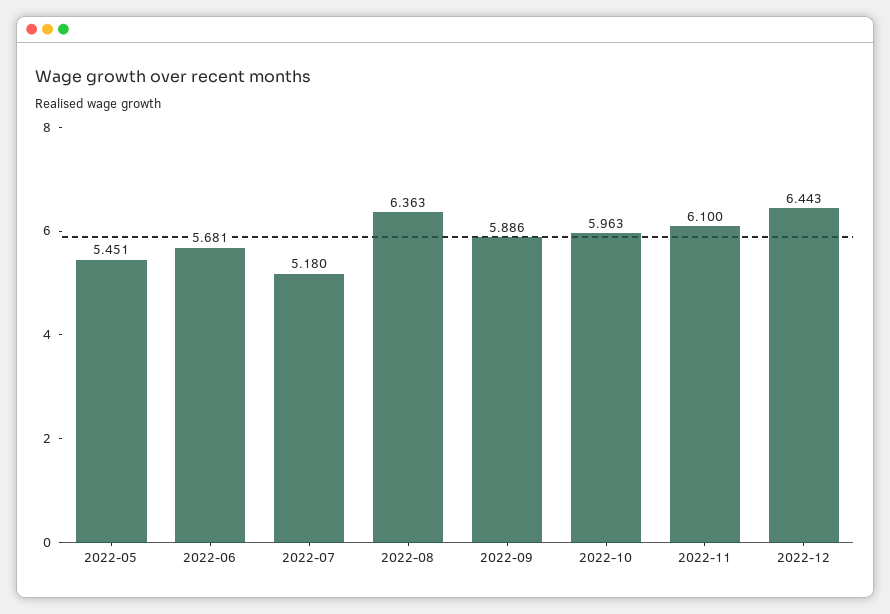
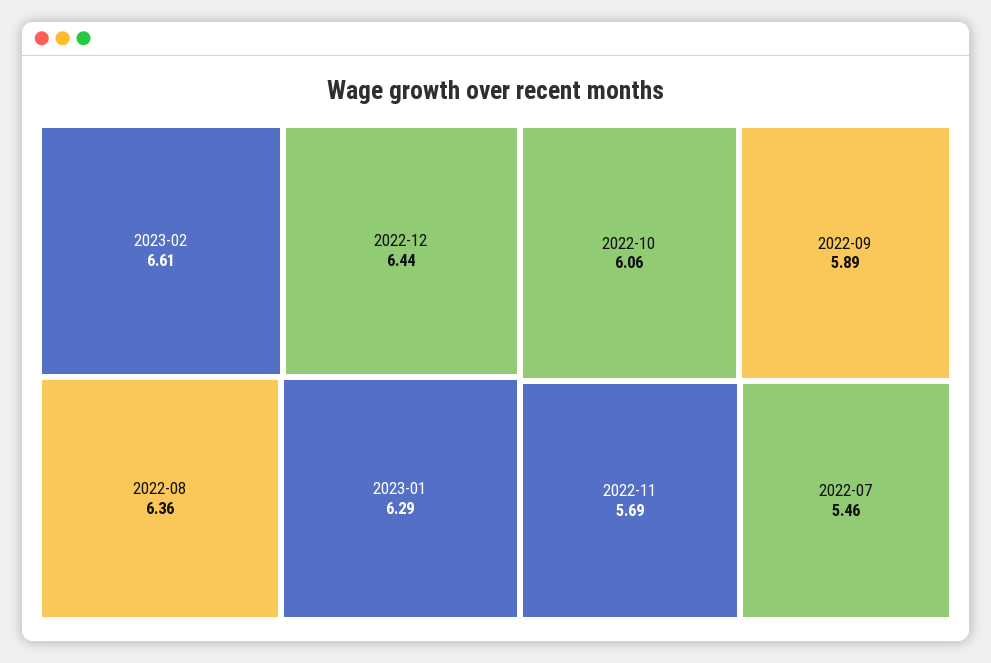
2022-05: 5.451 -> none
2022-06: 5.681 -> none
2022-07: 5.18 -> 5.46
2022-10: 5.963 -> 6.06
2022-11: 6.1 -> 5.69
2023-02: none -> 6.61
2023-01: none -> 6.29

